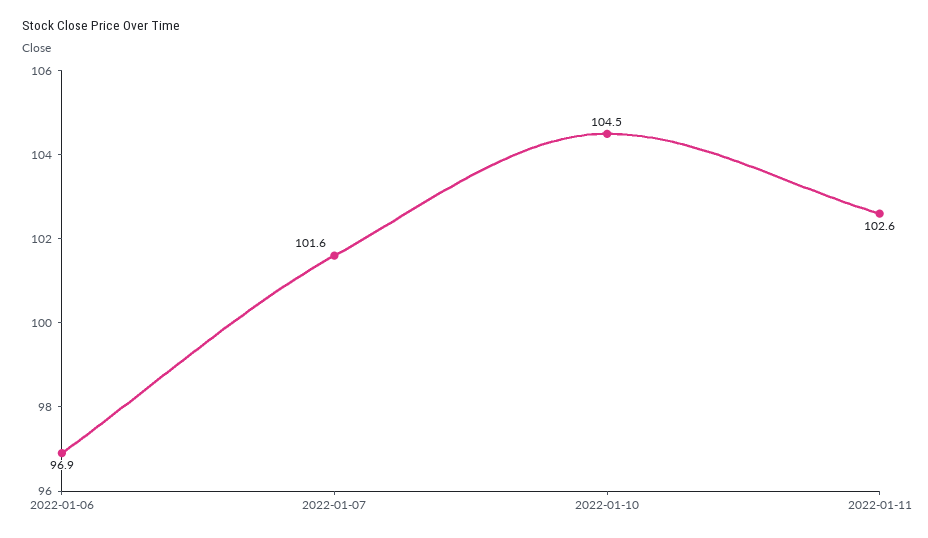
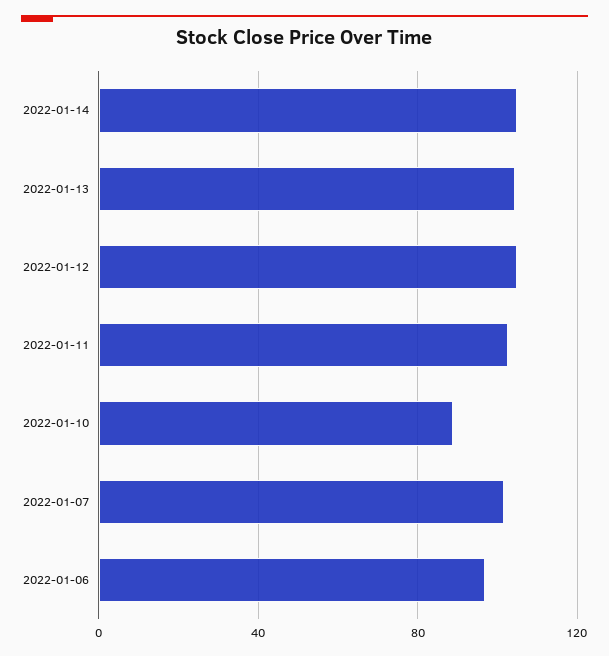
2022-01-10: 104.5 -> 90
2022-01-14: none -> 105
2022-01-13: none -> 105
2022-01-12: none -> 105

